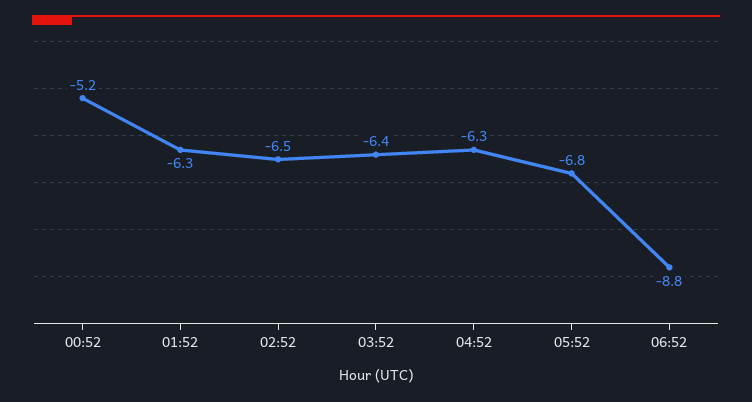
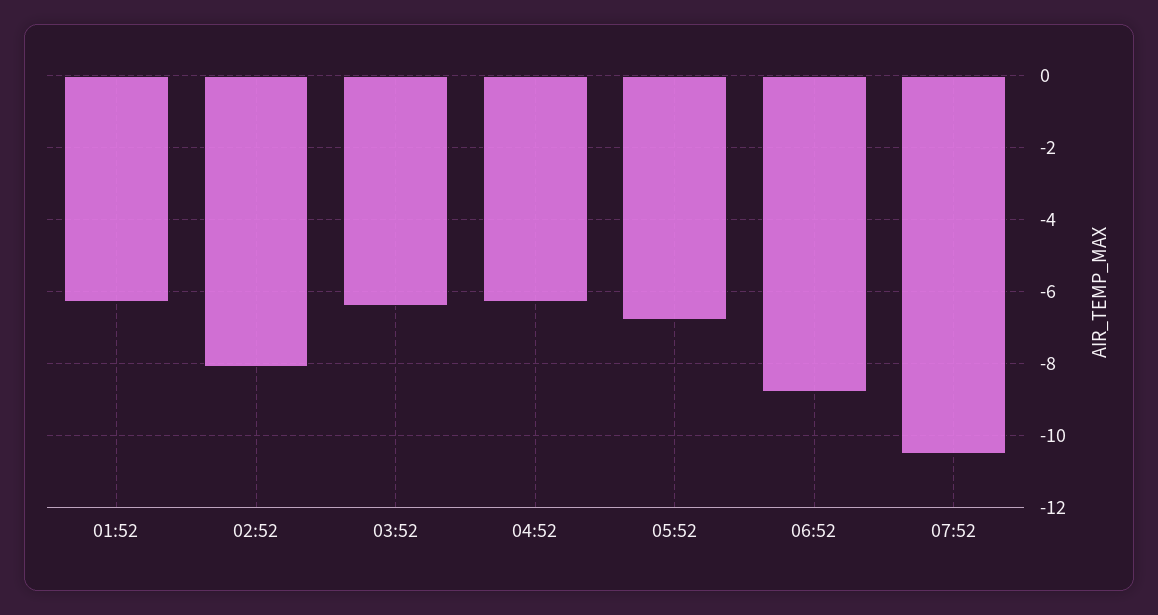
00:52: -5.2 -> none
02:52: -6.5 -> -8
07:52: none -> -10.5

